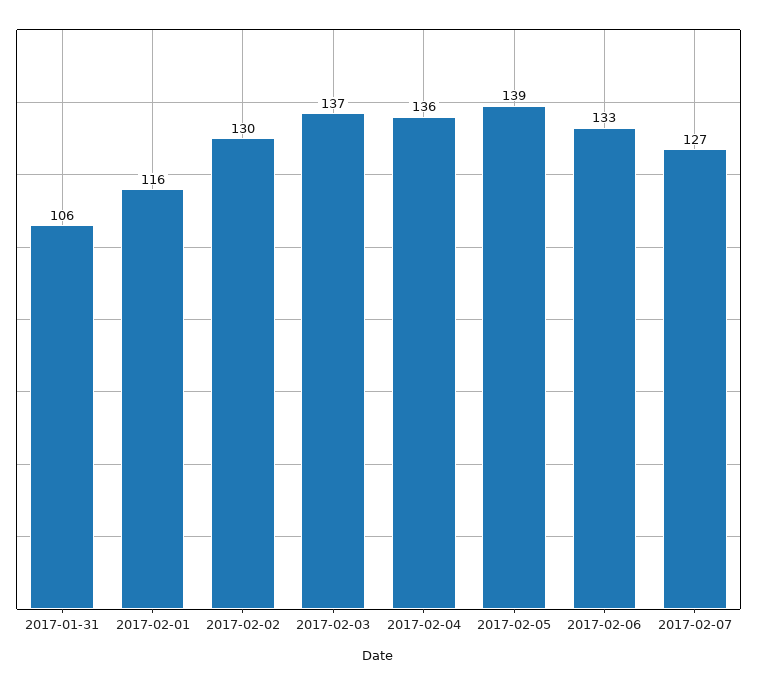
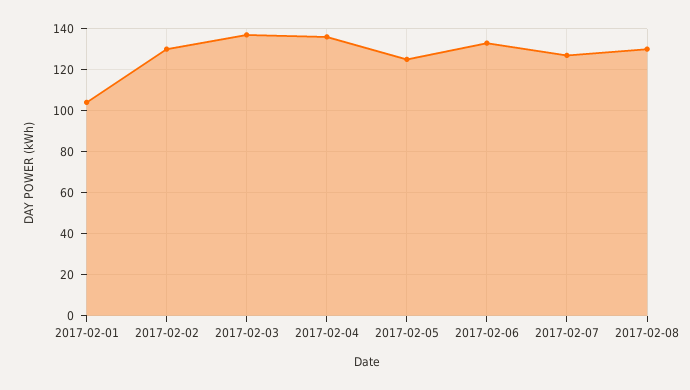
2017-01-31: 106 -> none
2017-02-01: 116 -> 105
2017-02-05: 139 -> 125
2017-02-08: none -> 130

